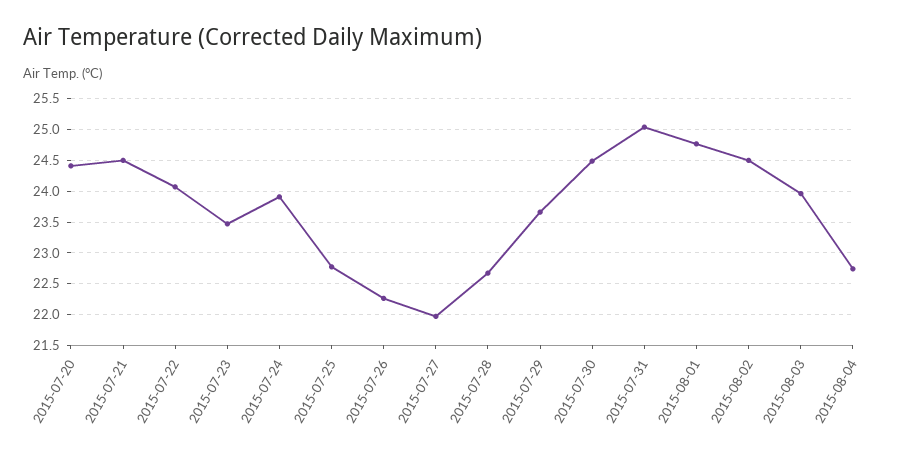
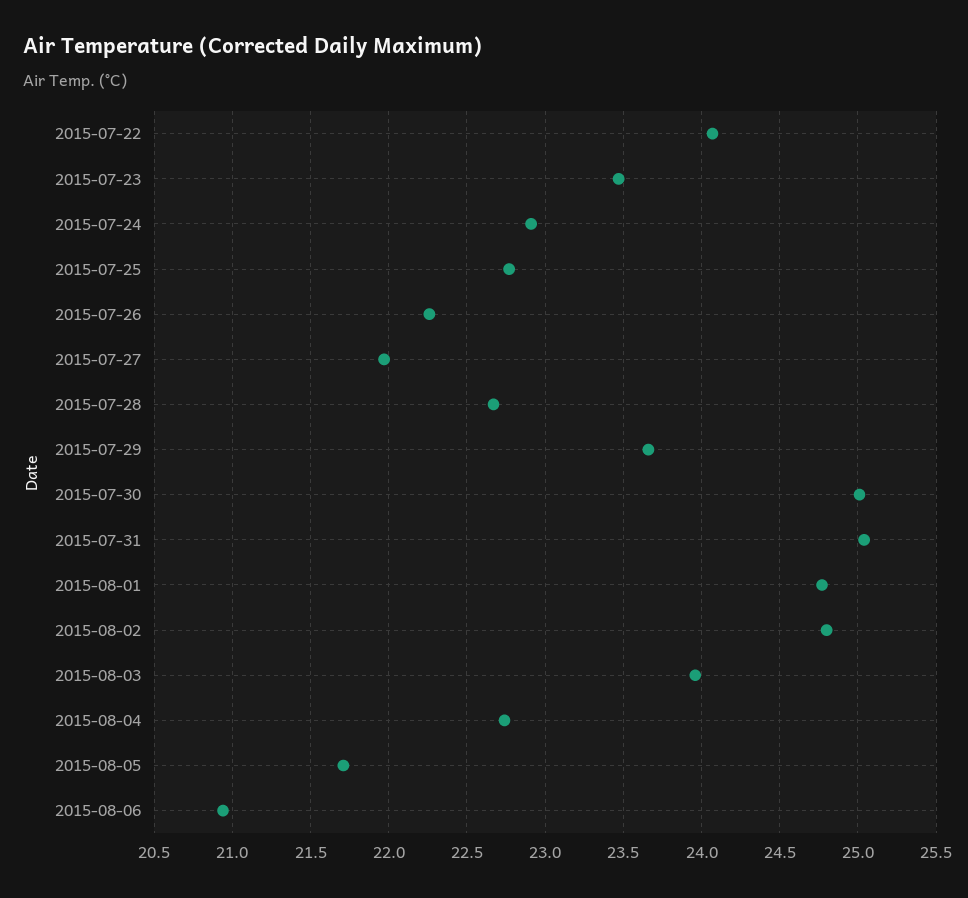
2015-07-20: 24.4 -> none
2015-07-21: 24.5 -> none
2015-07-24: 23.9 -> 22.9
2015-07-30: 24.5 -> 25
2015-08-02: 24.5 -> 24.8
2015-08-05: none -> 21.7
2015-08-06: none -> 20.95

